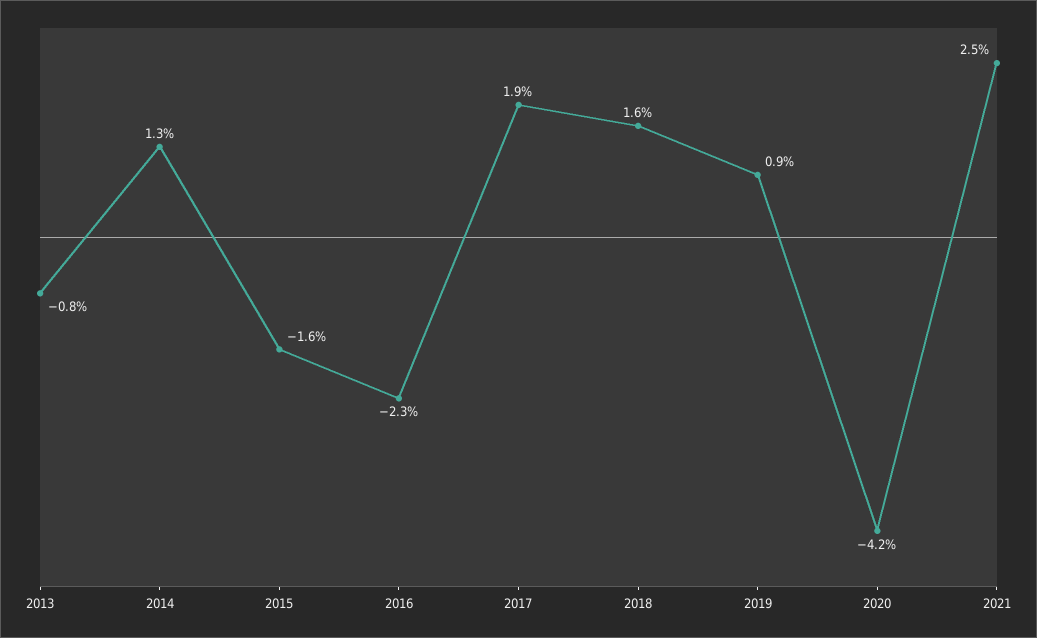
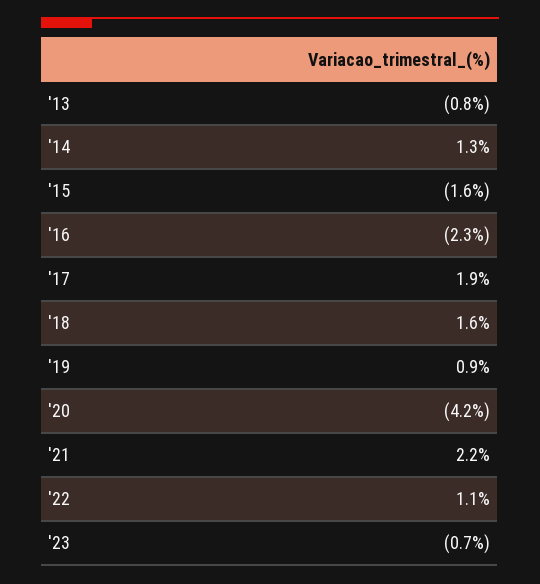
2021: 2.5 -> 2.2
'22: none -> 1.1
'23: none -> -0.7

